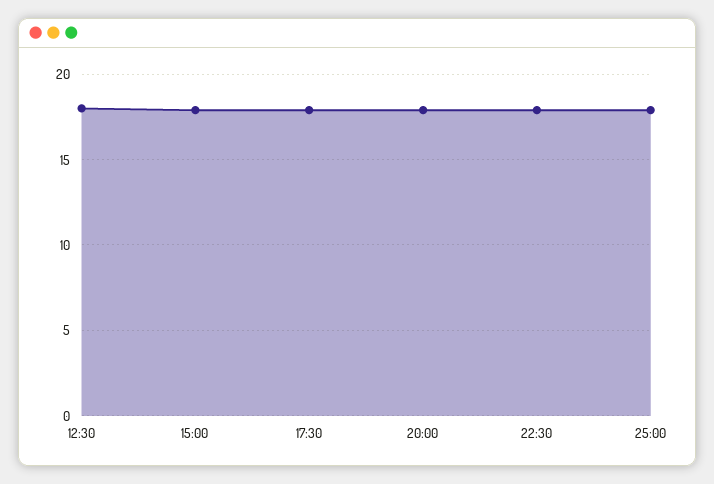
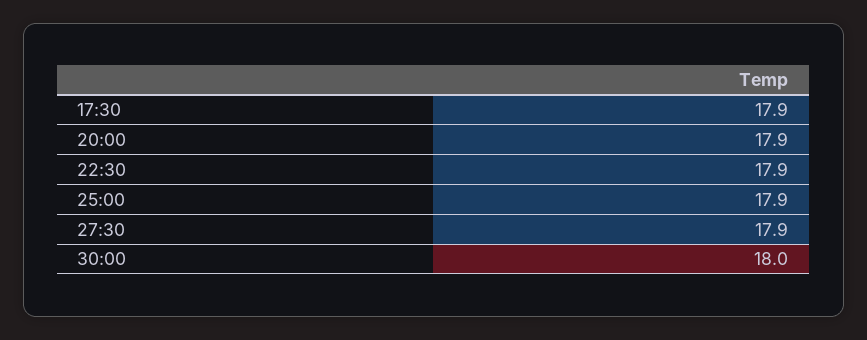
12:30: 18 -> none
15:00: 18 -> none
27:30: none -> 17.9
30:00: none -> 18

